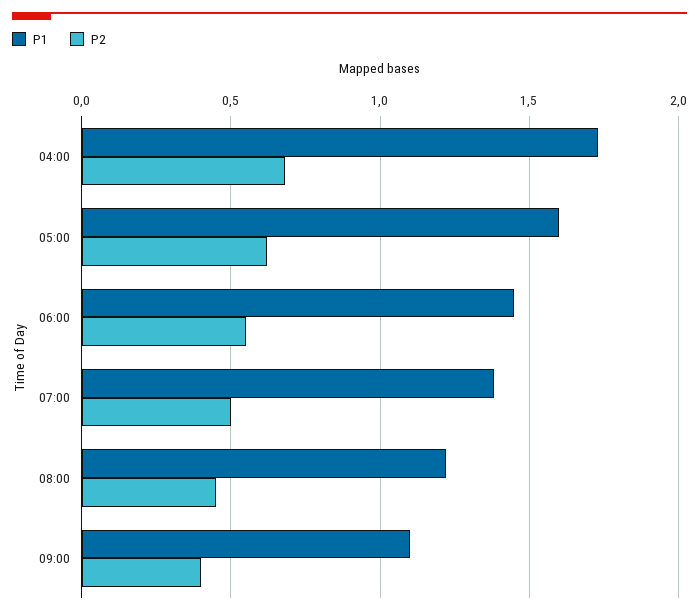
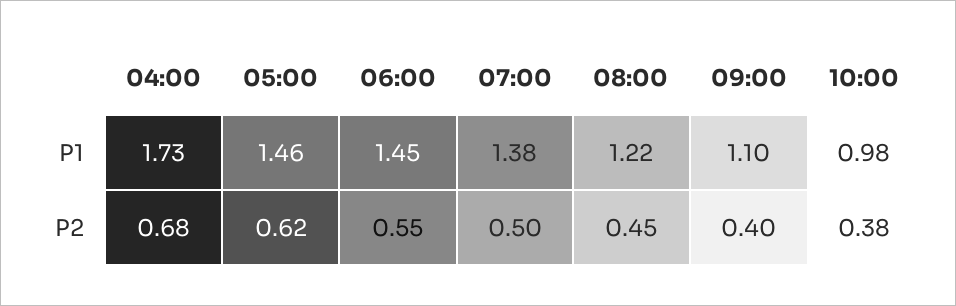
P1, 05:00: 1.6 -> 1.46
P1, 10:00: none -> 0.98
P2, 10:00: none -> 0.38

